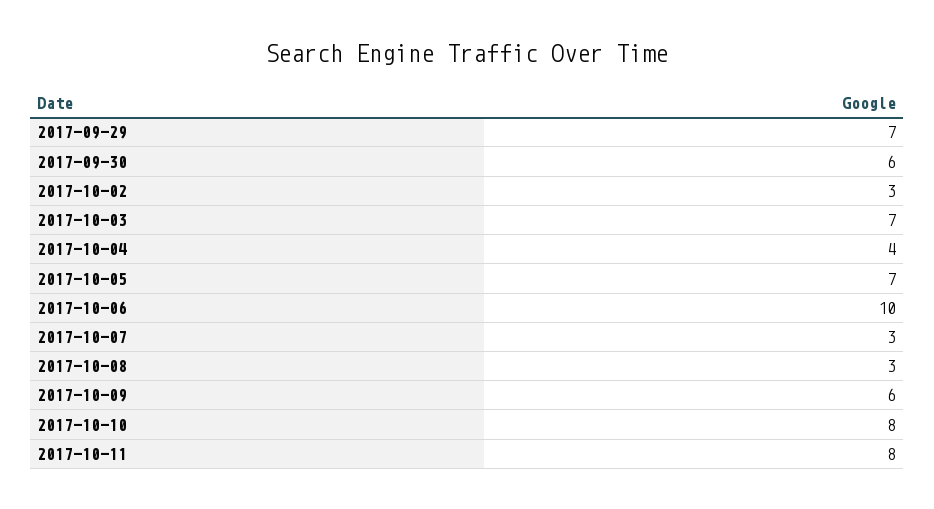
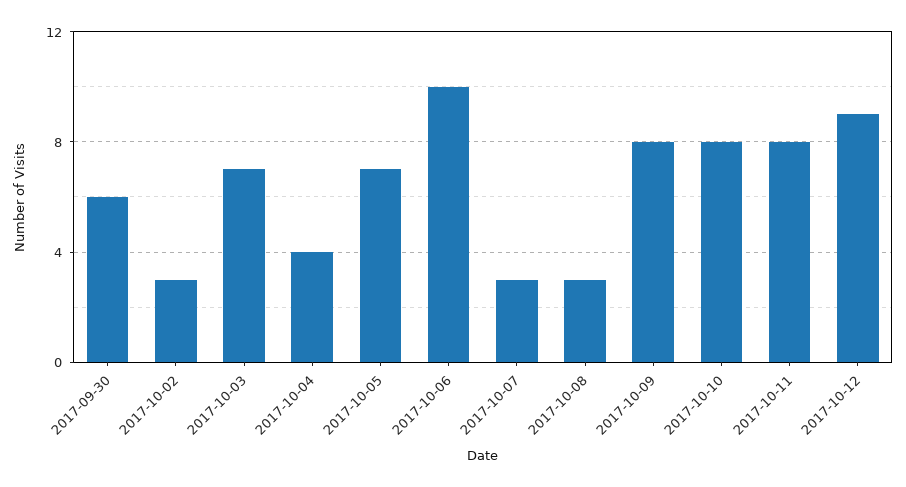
2017-09-29: 7 -> none
2017-10-09: 6 -> 8
2017-10-12: none -> 9

